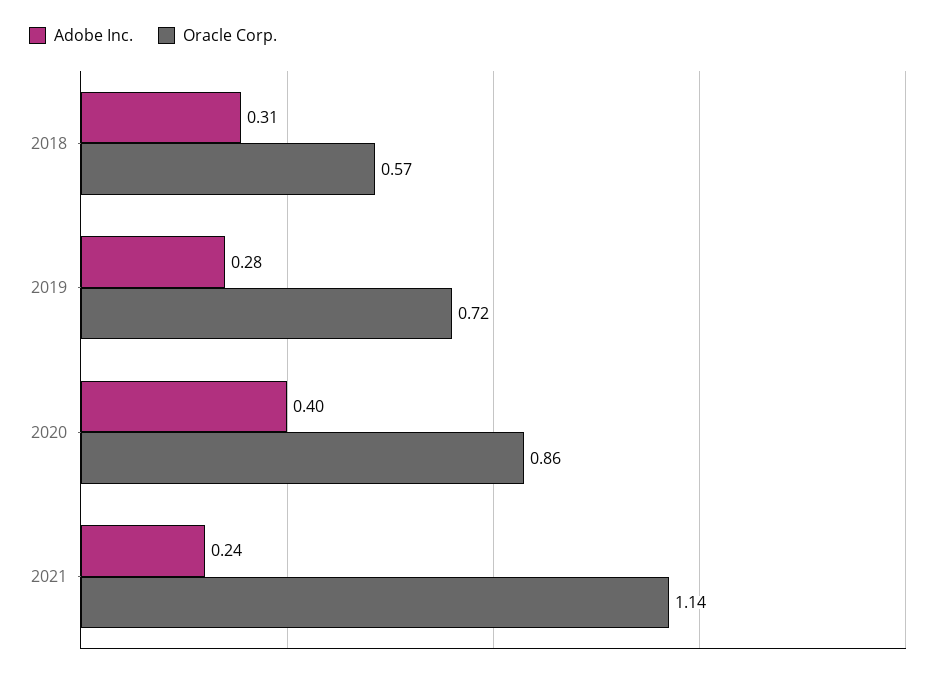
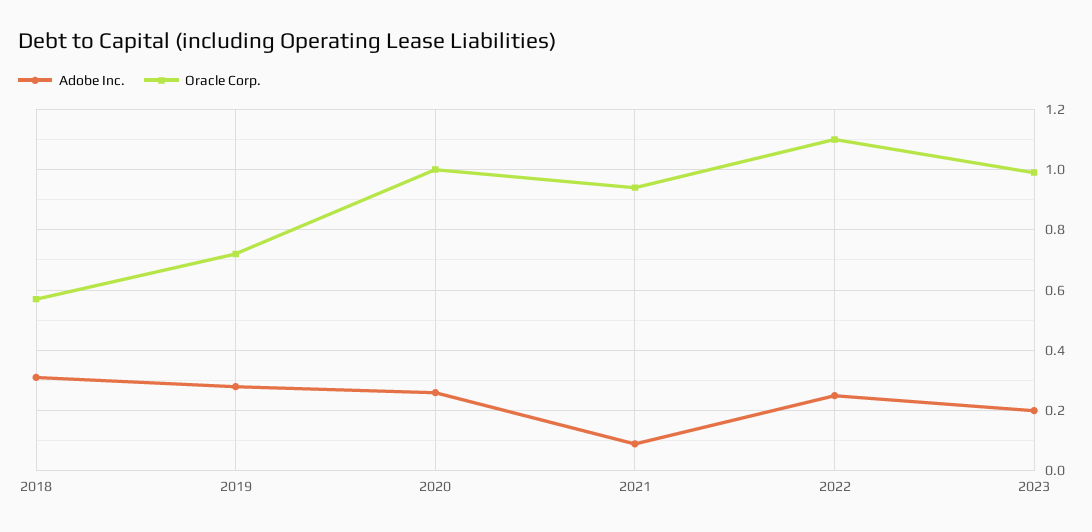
Adobe Inc., 2020: 0.4 -> 0.25
Oracle Corp., 2020: 0.86 -> 1
Adobe Inc., 2021: 0.24 -> 0.1
Oracle Corp., 2021: 1.14 -> 0.95
Adobe Inc., 2022: none -> 0.25
Oracle Corp., 2022: none -> 1.1
Adobe Inc., 2023: none -> 0.2
Oracle Corp., 2023: none -> 1

